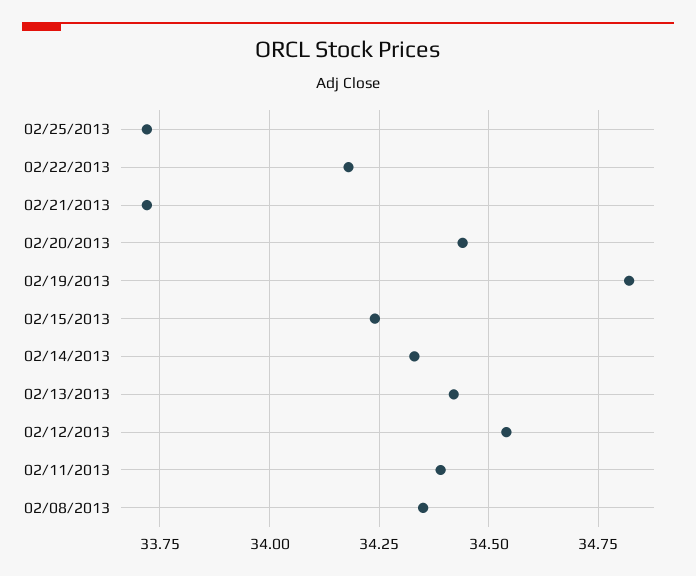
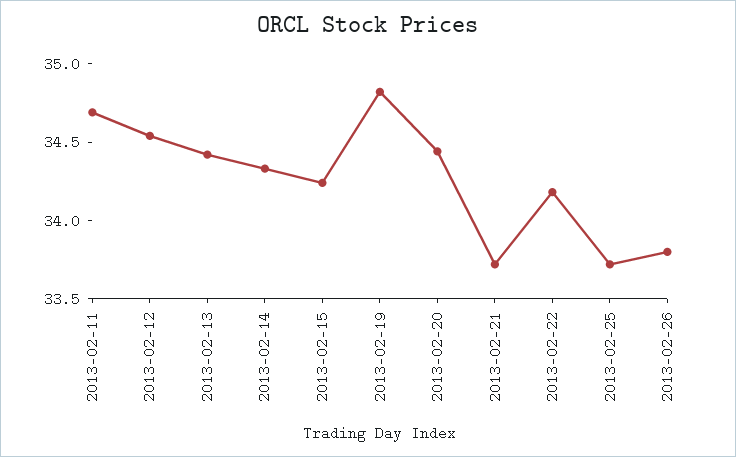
02/11/2013: 34.4 -> 34.7
02/08/2013: 34.35 -> none
2013-02-26: none -> 33.8

